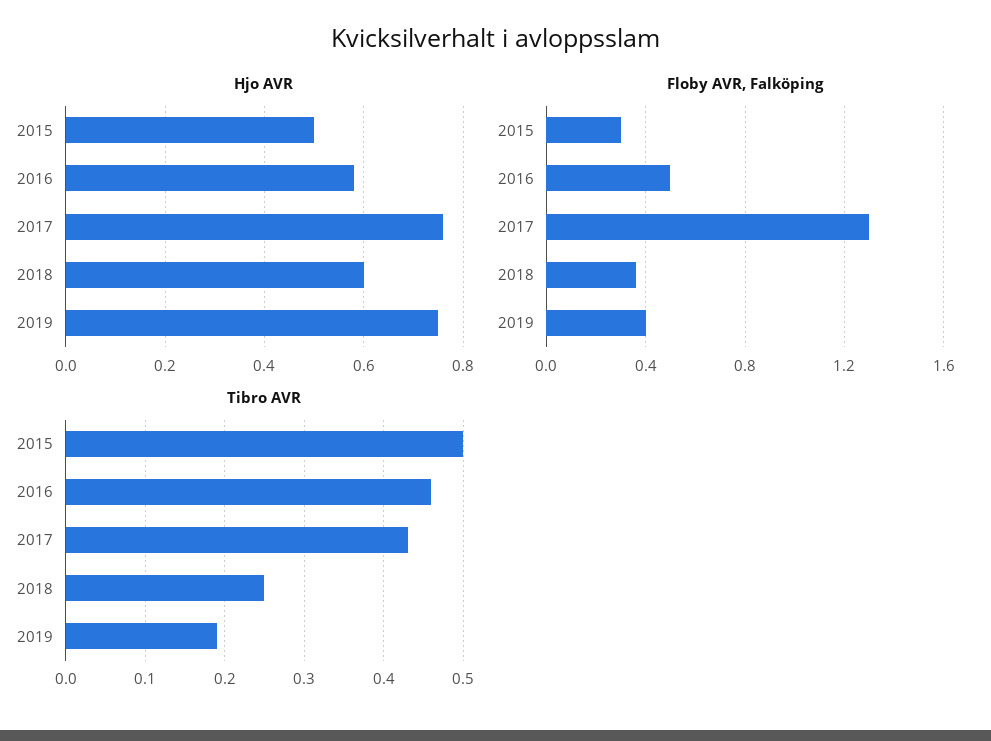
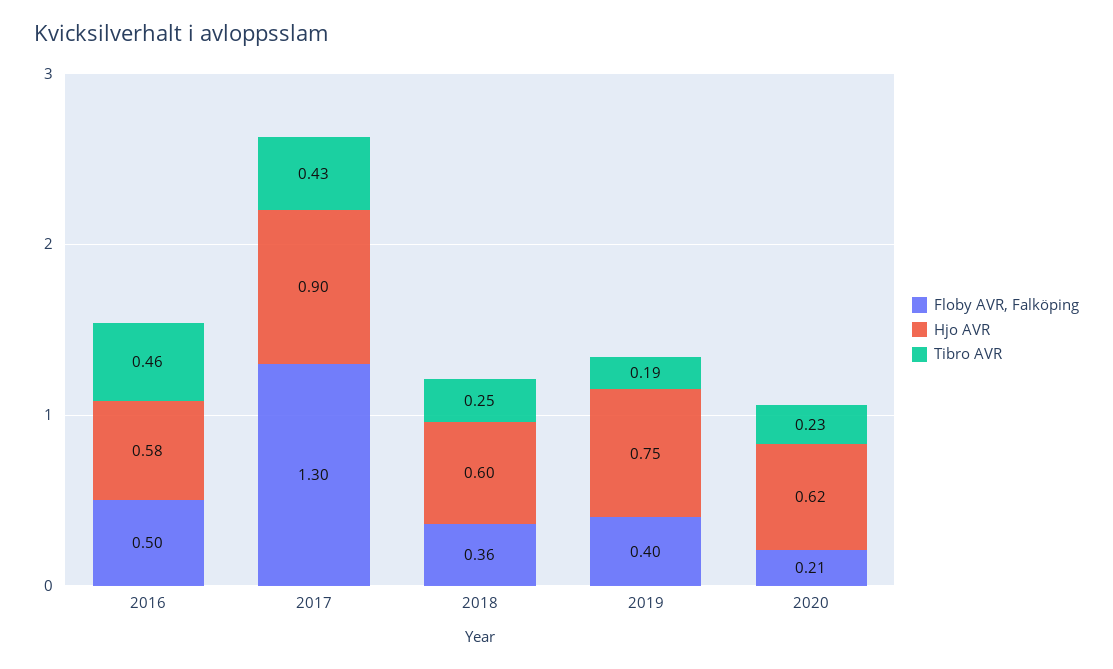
Hjo AVR, 2015: 0.5 -> none
Hjo AVR, 2017: 0.75 -> 0.9
Floby AVR, Falköping, 2015: 0.3 -> none
Tibro AVR, 2015: 0.5 -> none
Floby AVR, Falköping, 2020: none -> 0.21
Hjo AVR, 2020: none -> 0.62
Tibro AVR, 2020: none -> 0.23

